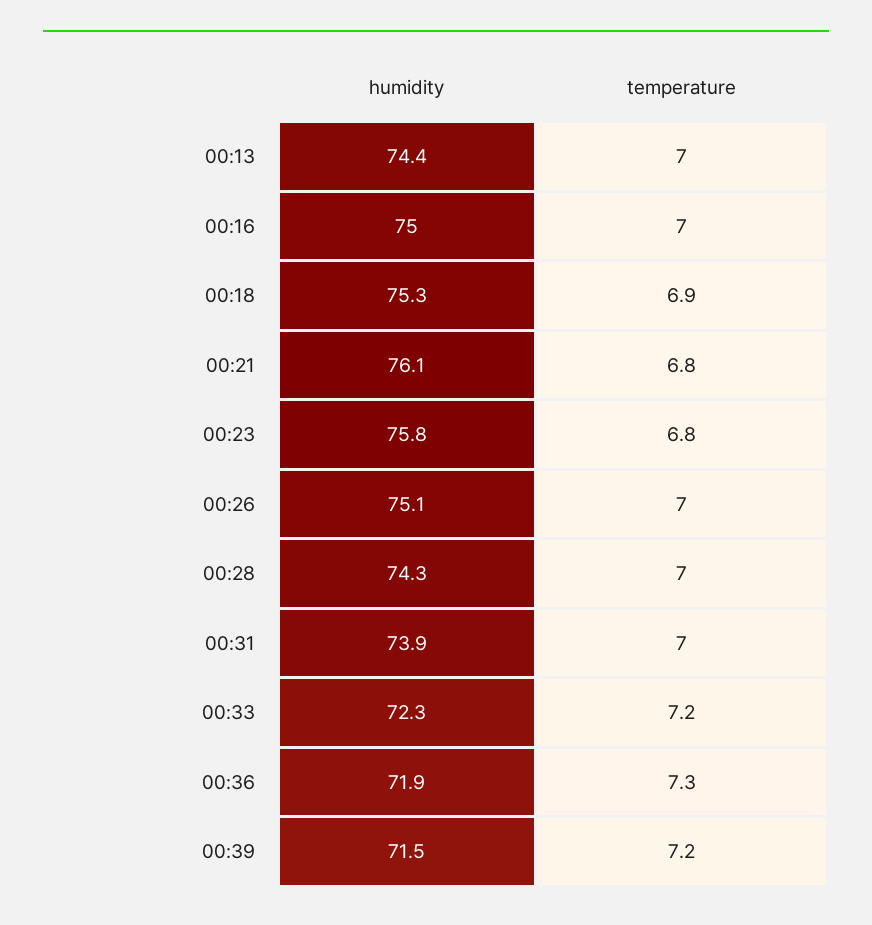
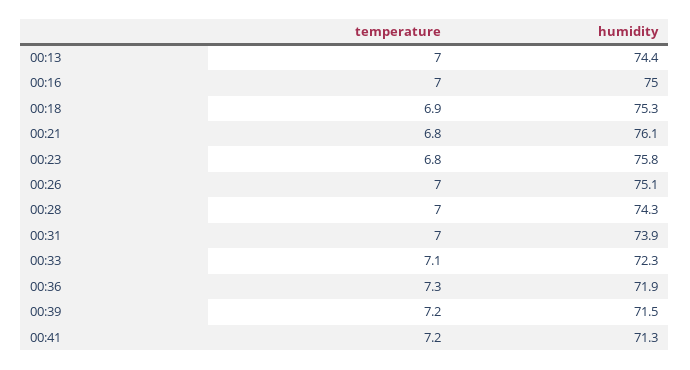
temperature, 00:33: 7.2 -> 7.1
temperature, 00:41: none -> 7.2
humidity, 00:41: none -> 71.3

